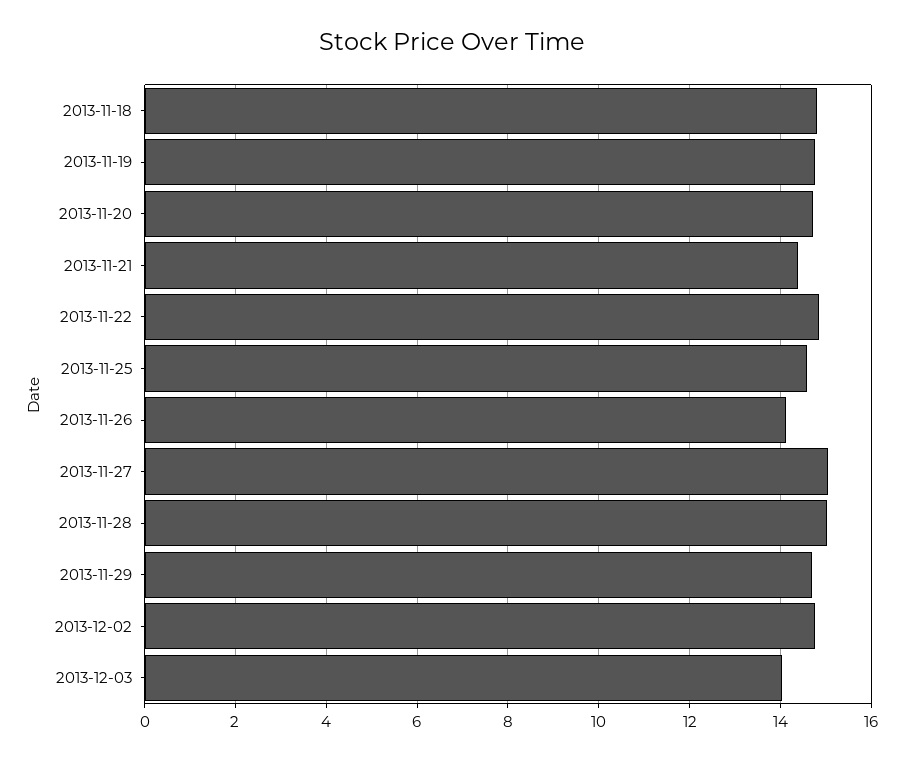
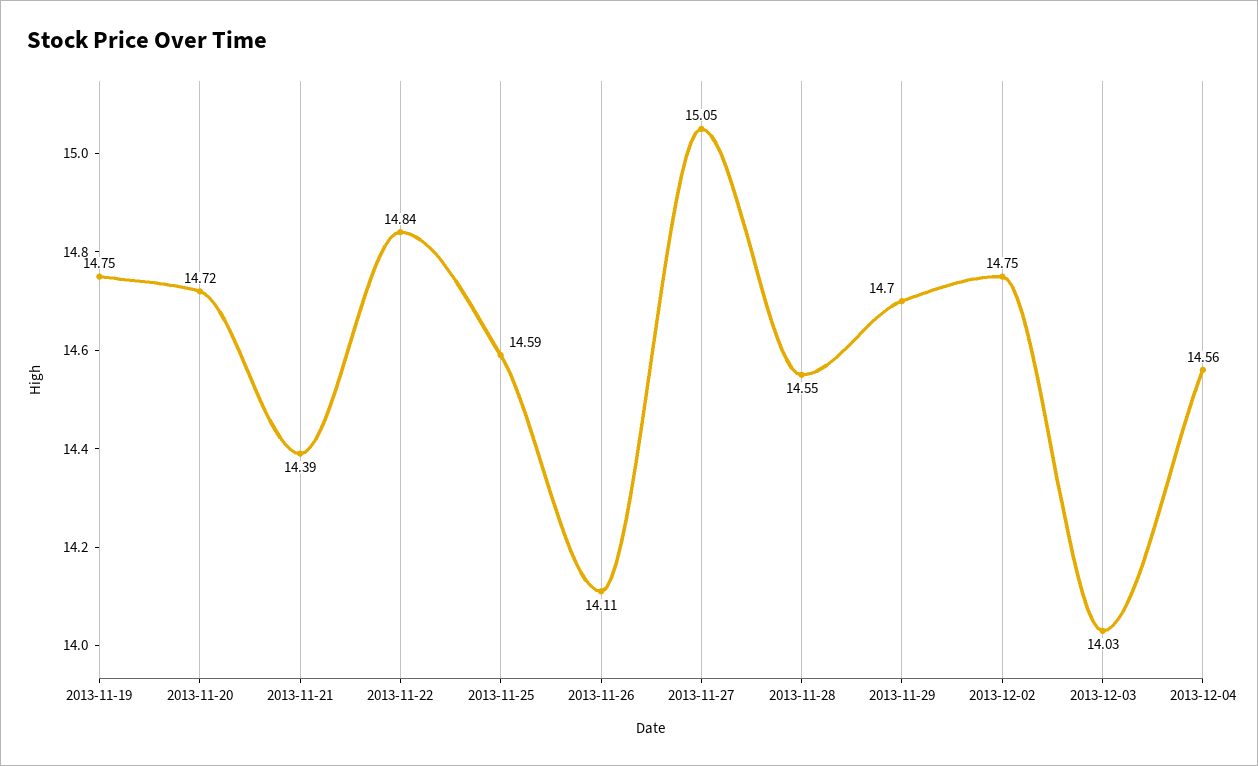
2013-11-18: 14.8 -> none
2013-11-28: 15 -> 14.55
2013-12-04: none -> 14.56

